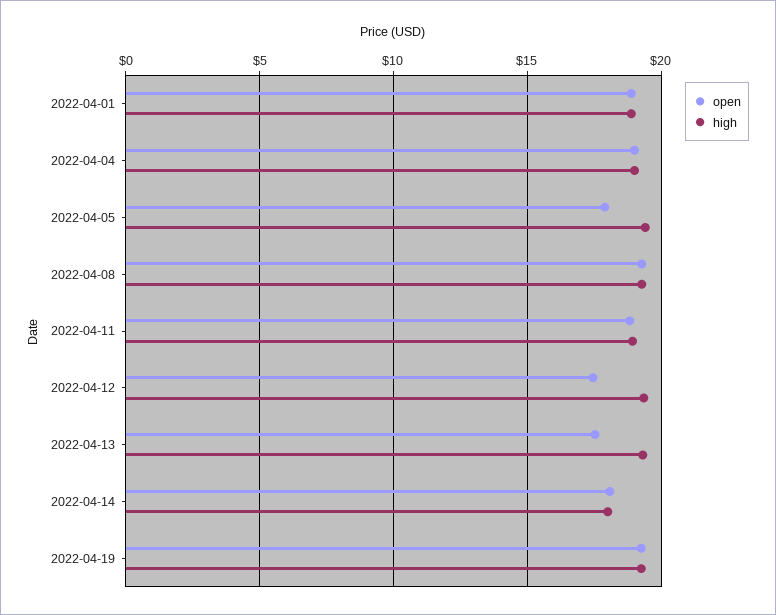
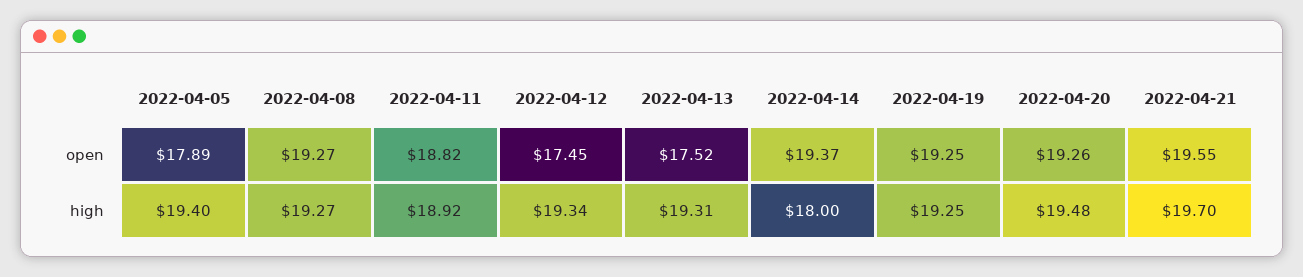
open, 2022-04-01: 19 -> none
high, 2022-04-01: 19 -> none
open, 2022-04-04: 19 -> none
high, 2022-04-04: 19 -> none
open, 2022-04-14: 18 -> 19.37
open, 2022-04-20: none -> 19.26
open, 2022-04-21: none -> 19.55
high, 2022-04-20: none -> 19.48
high, 2022-04-21: none -> 19.7

